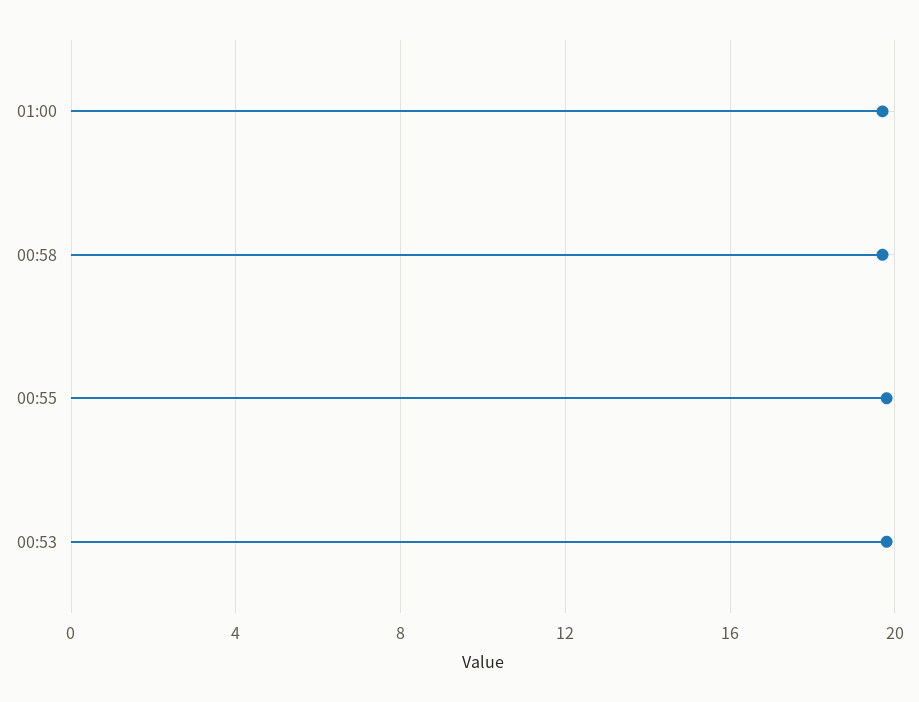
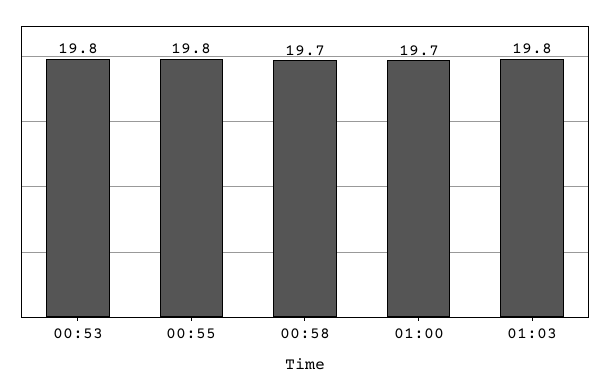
01:03: none -> 19.8

